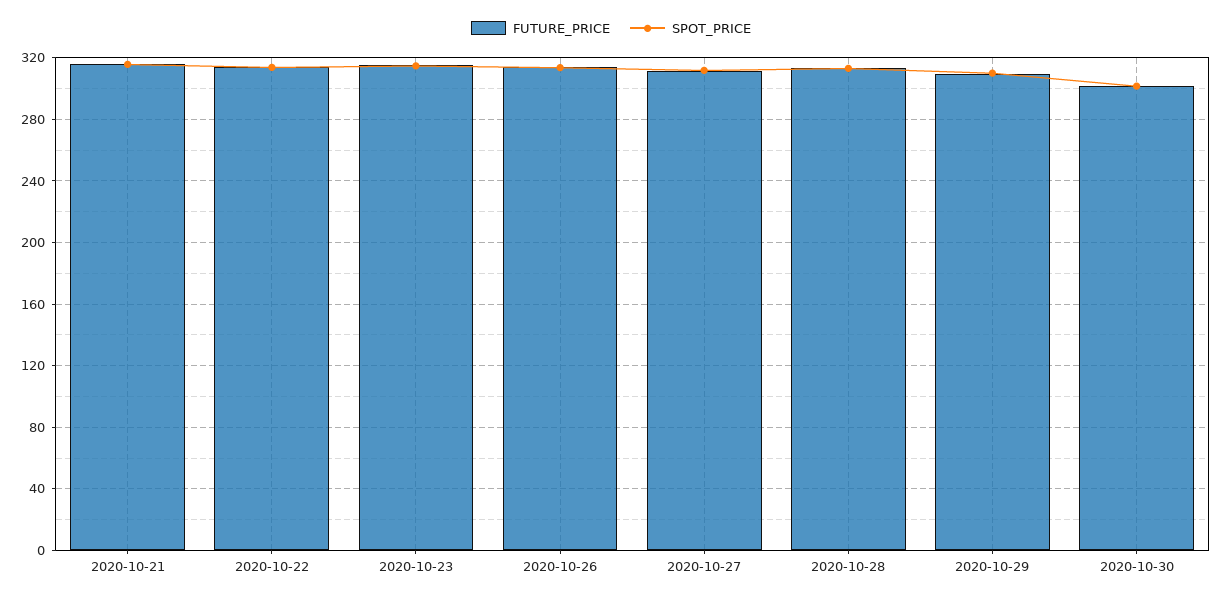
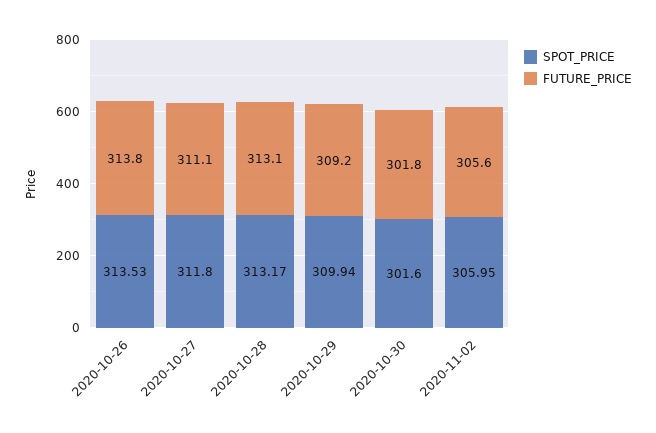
FUTURE_PRICE, 2020-10-21: 315 -> none
SPOT_PRICE, 2020-10-21: 315 -> none
FUTURE_PRICE, 2020-10-22: 315 -> none
SPOT_PRICE, 2020-10-22: 315 -> none
FUTURE_PRICE, 2020-10-23: 315 -> none
SPOT_PRICE, 2020-10-23: 315 -> none
SPOT_PRICE, 2020-11-02: none -> 305.95
FUTURE_PRICE, 2020-11-02: none -> 305.6

